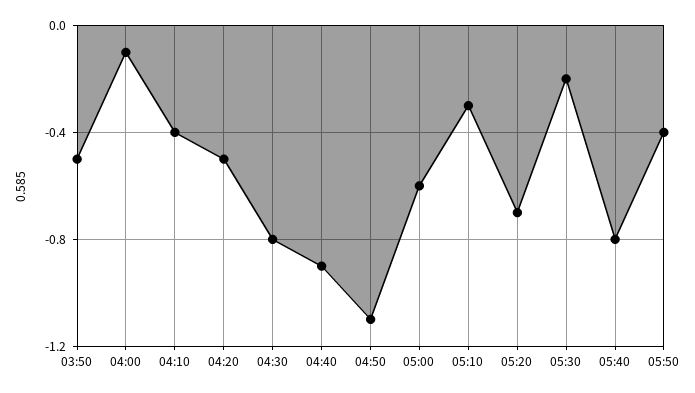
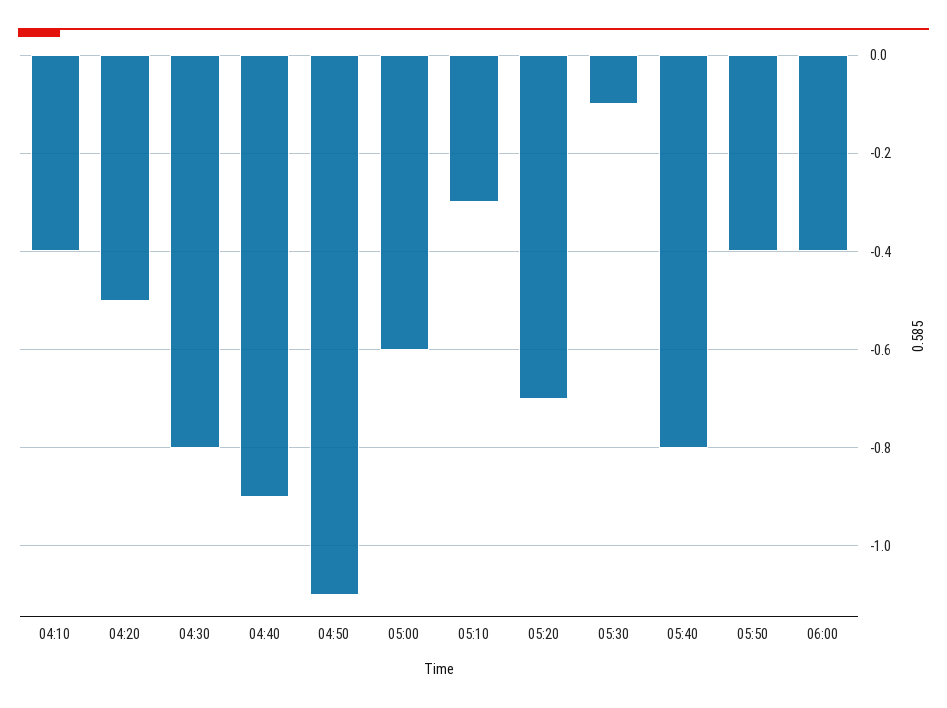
03:50: -0.5 -> none
04:00: -0.1 -> none
05:30: -0.2 -> -0.1
06:00: none -> -0.4

